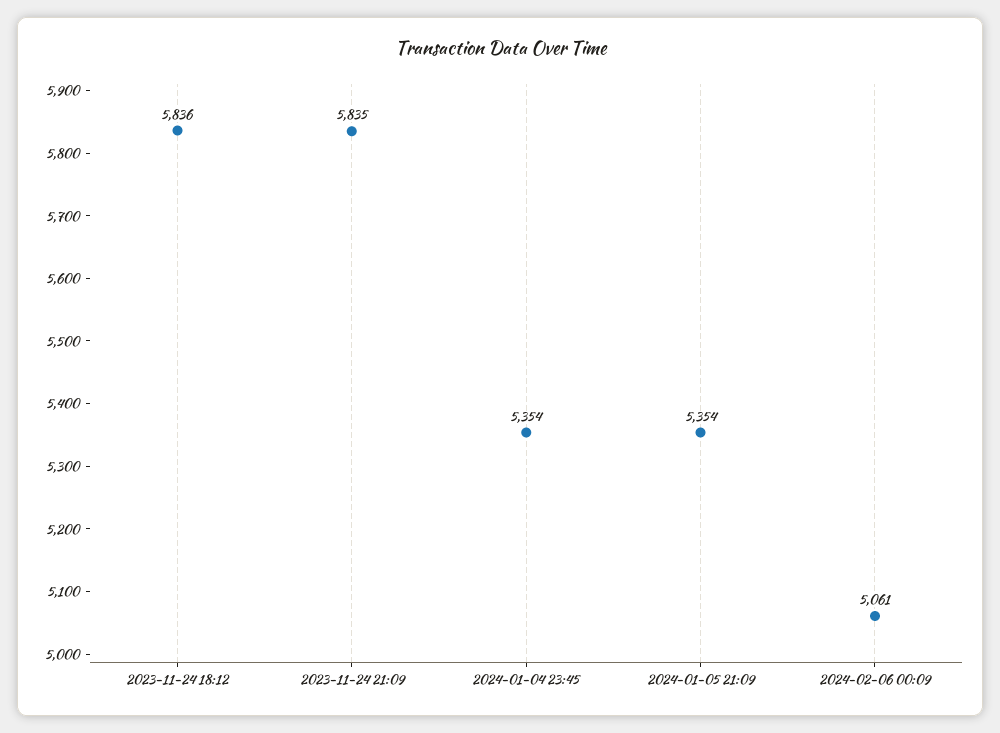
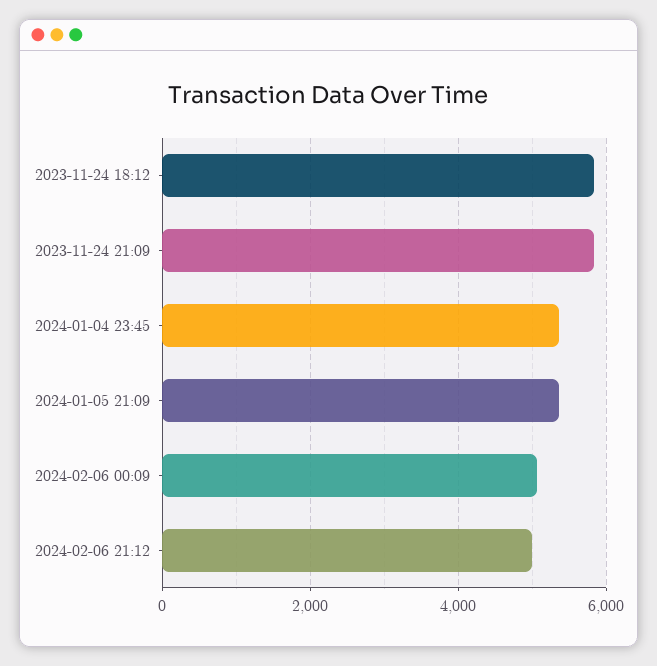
2024-02-06 21:12: none -> 5000

